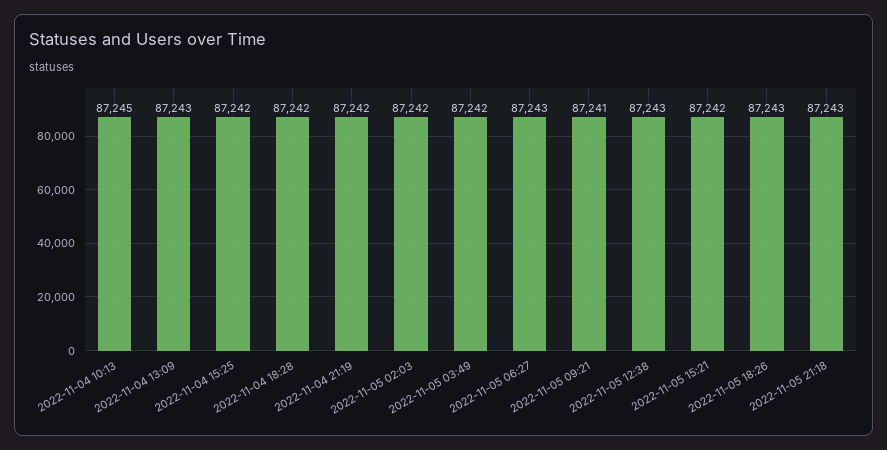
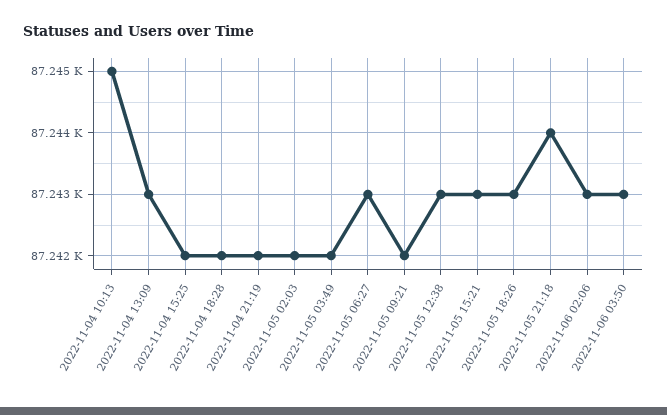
2022-11-05 09:21: 87241 -> 87242
2022-11-05 15:21: 87242 -> 87243
2022-11-05 21:18: 87243 -> 87244
2022-11-06 02:06: none -> 87243
2022-11-06 03:50: none -> 87243

